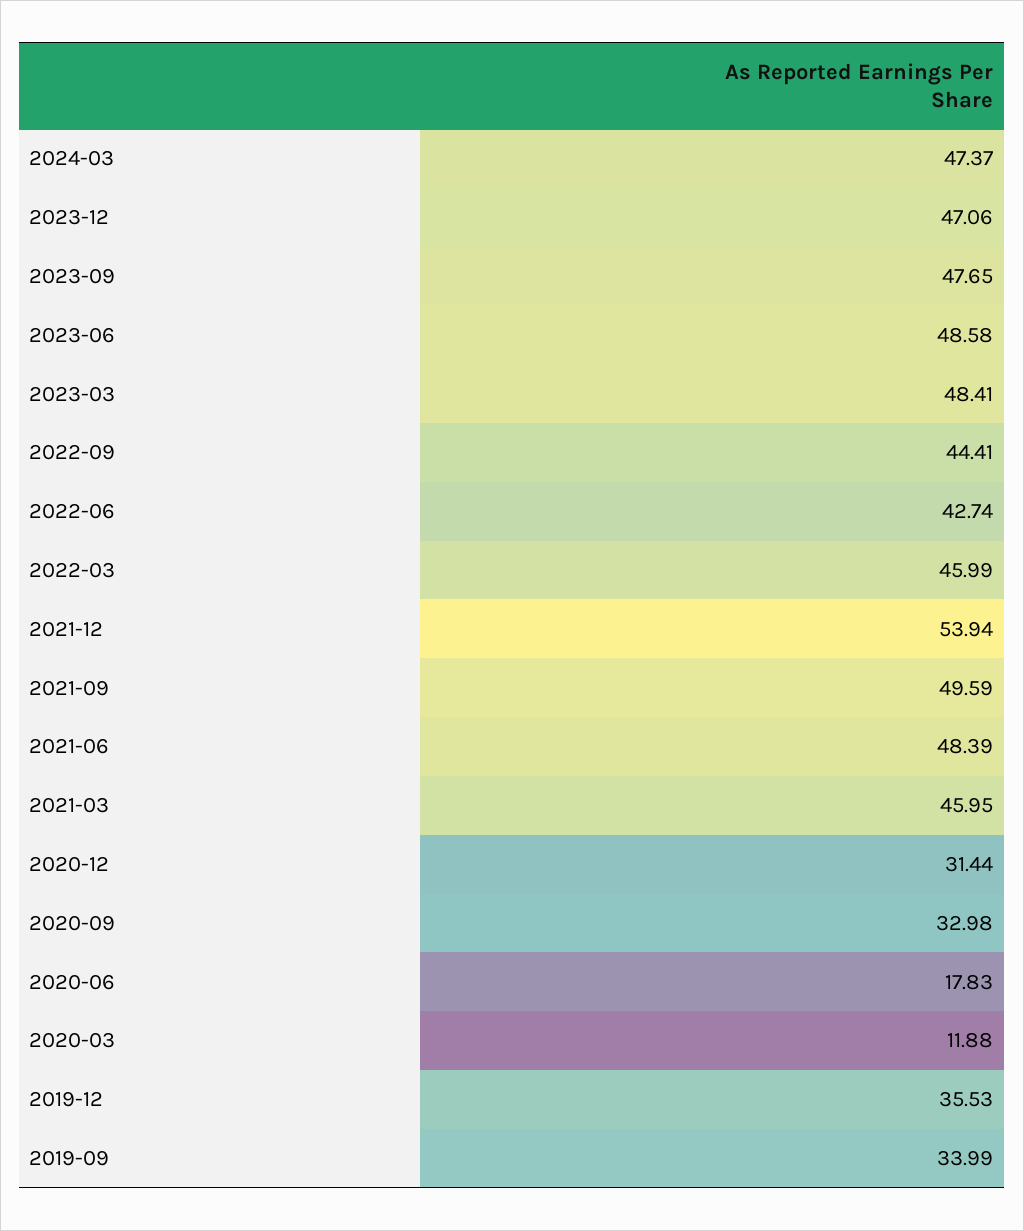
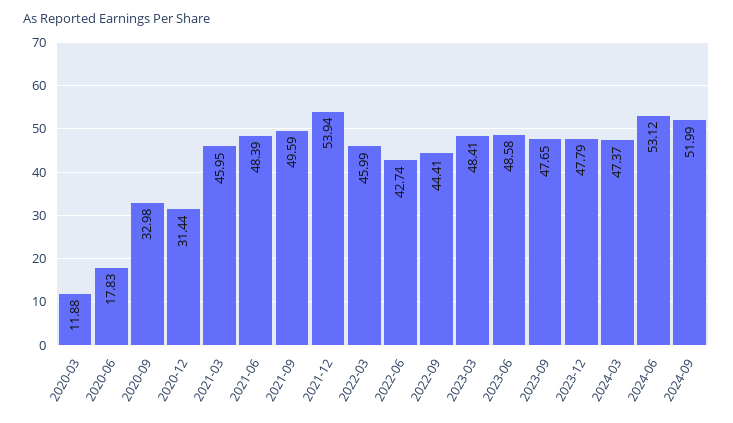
2023-12: 47.06 -> 47.79
2019-12: 35.53 -> none
2019-09: 33.99 -> none
2024-06: none -> 53.12
2024-09: none -> 51.99

